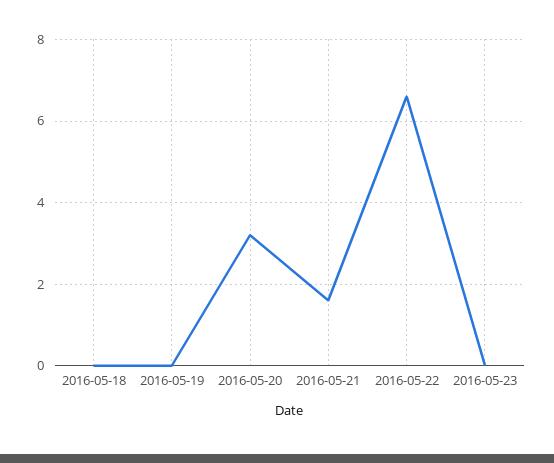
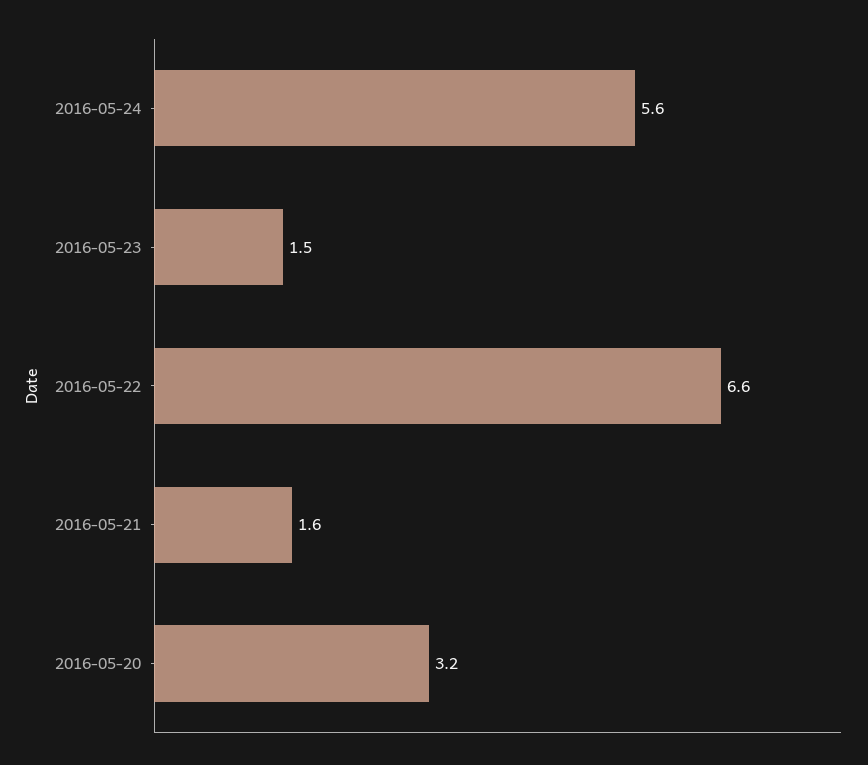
2016-05-18: 0 -> none
2016-05-19: 0 -> none
2016-05-23: 0 -> 1.5
2016-05-24: none -> 5.6

